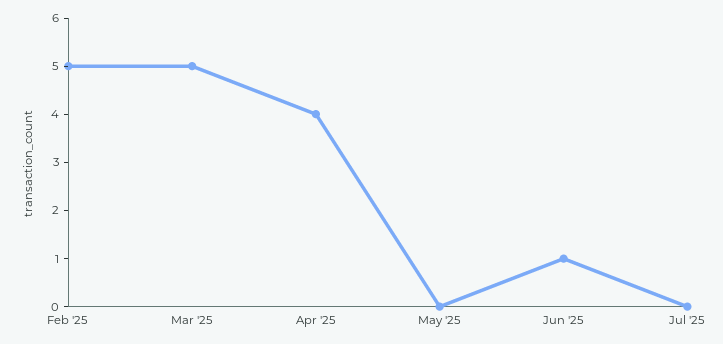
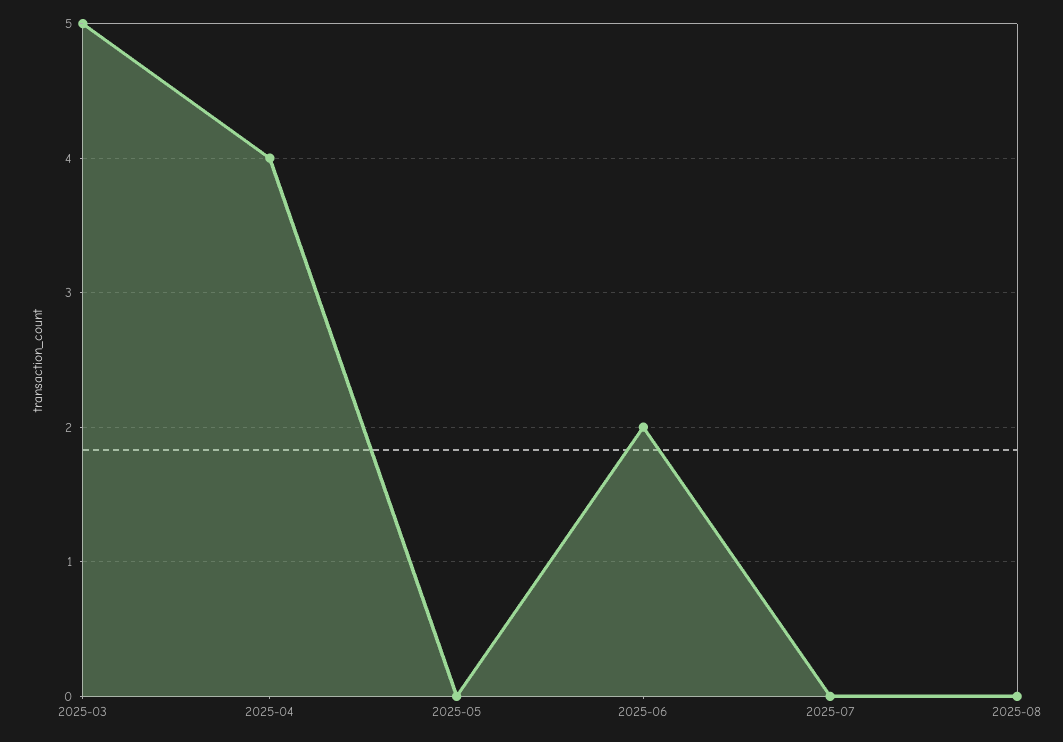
Feb '25: 5 -> none
Jun '25: 1 -> 2
2025-08: none -> 0

